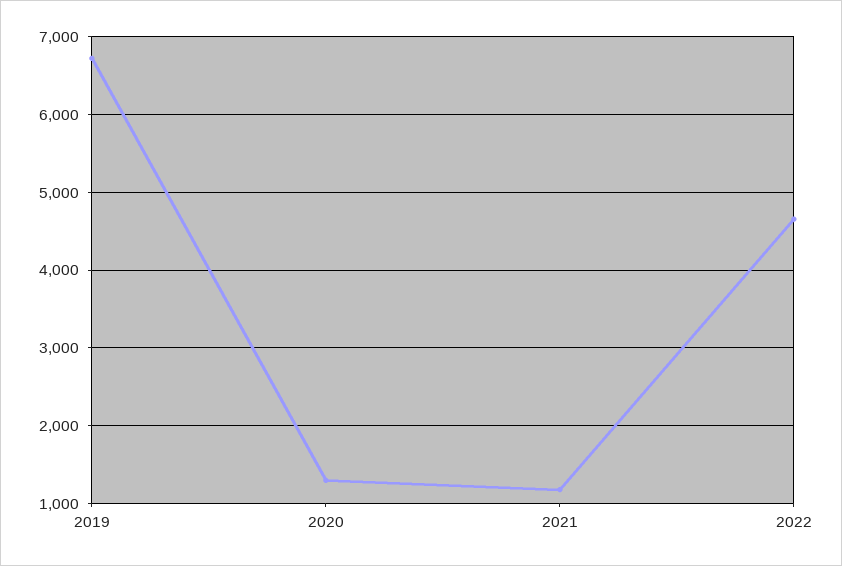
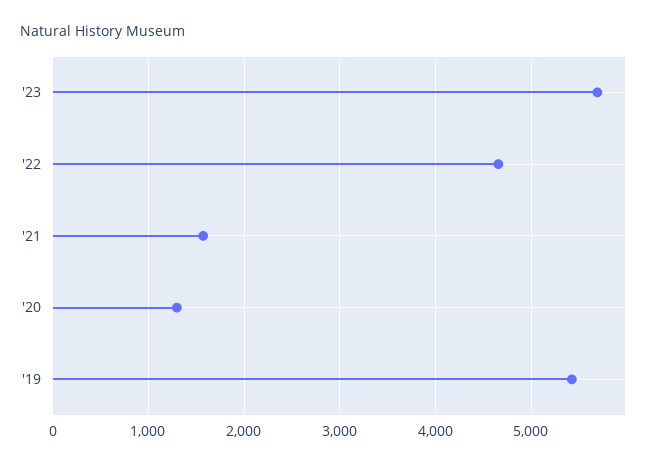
2019: 6700 -> 5400
2021: 1200 -> 1600
'23: none -> 5700

